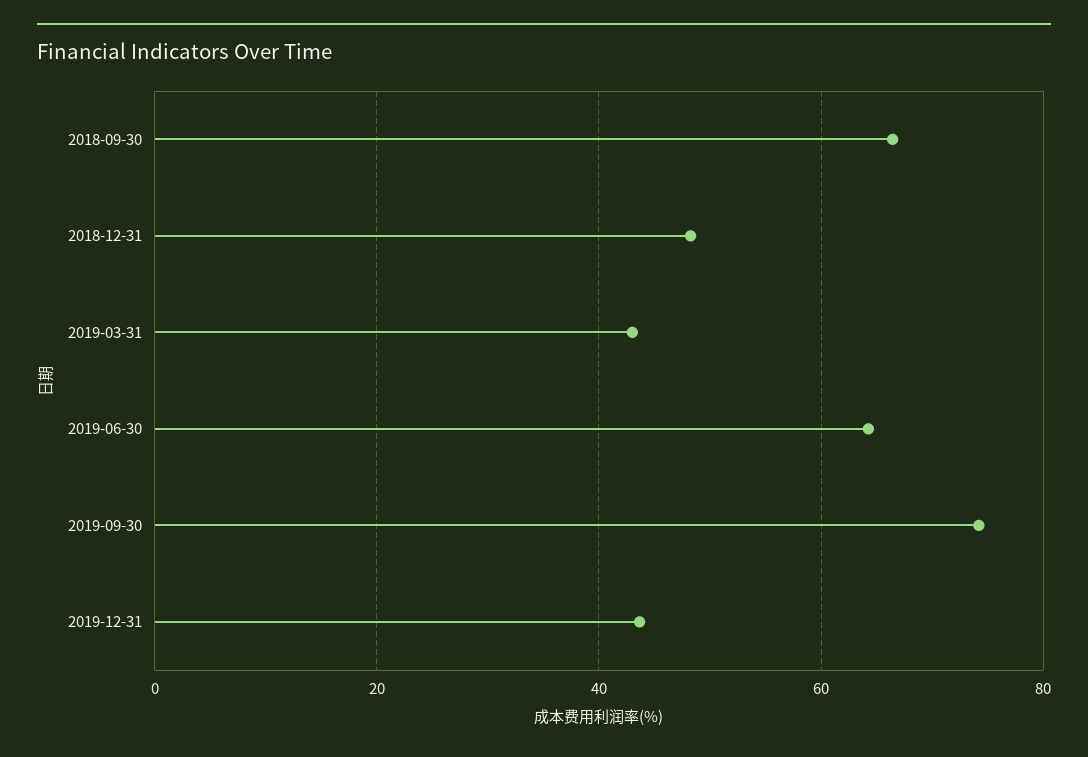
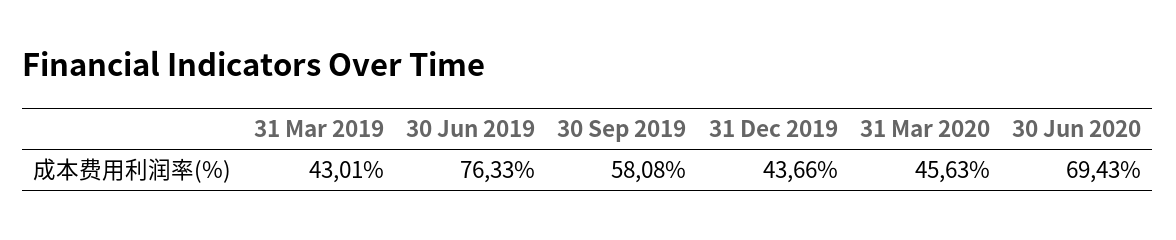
2018-09-30: 66 -> none
2018-12-31: 48 -> none
2019-06-30: 64 -> 76.33
2019-09-30: 74 -> 58.08
31 Mar 2020: none -> 45.63
30 Jun 2020: none -> 69.43

